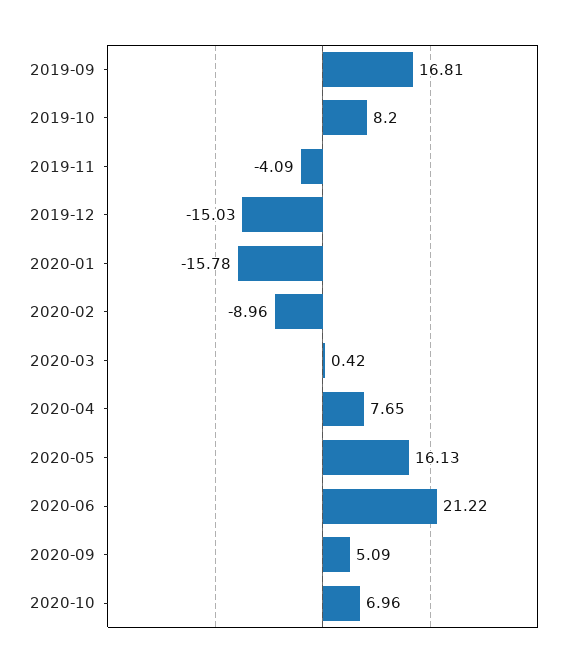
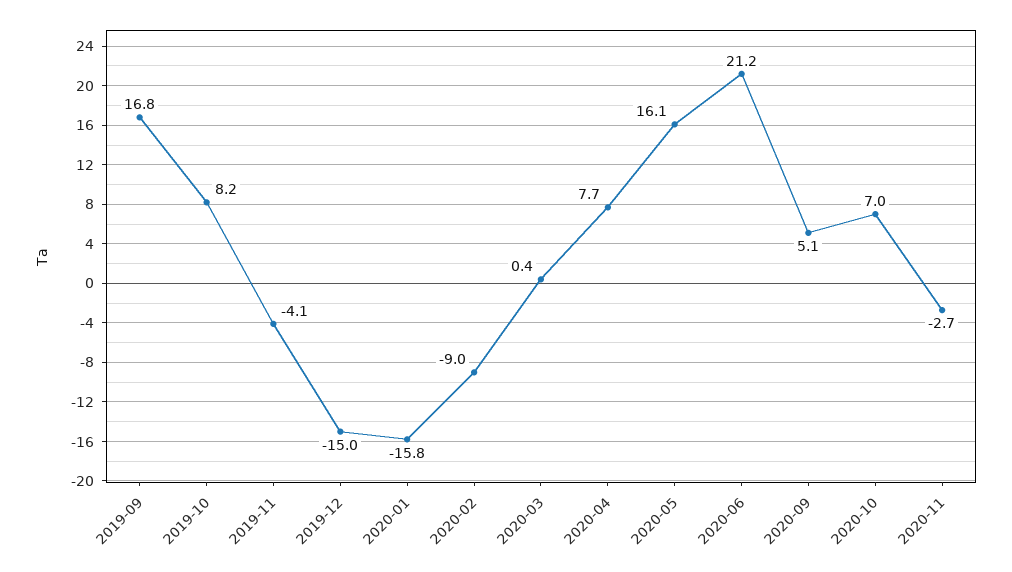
2020-11: none -> -2.7

